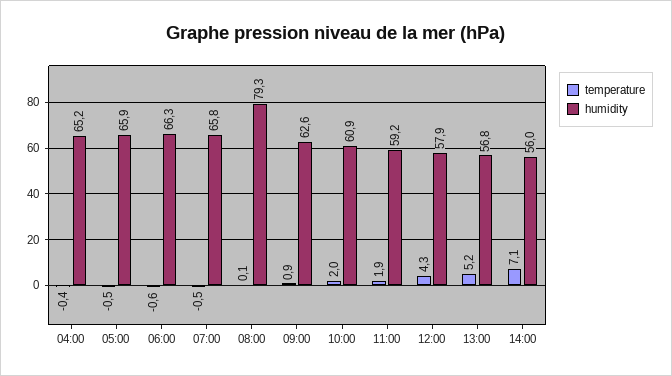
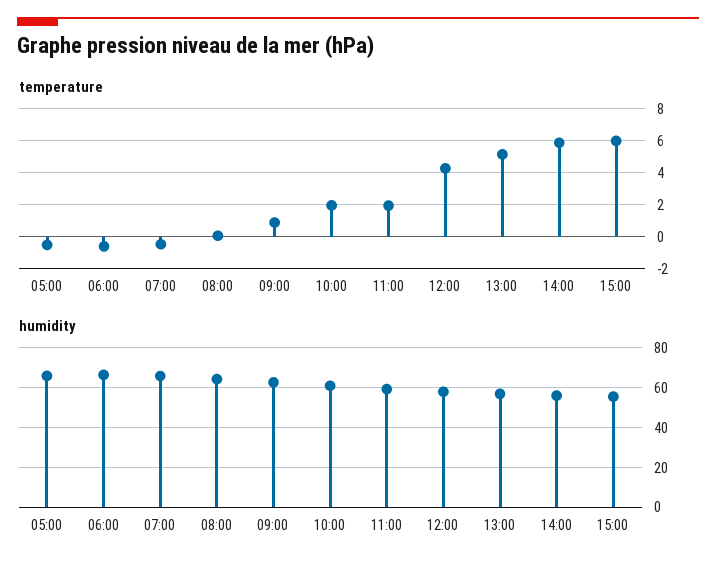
temperature, 04:00: -0.4 -> none
humidity, 04:00: 65.2 -> none
humidity, 08:00: 79.3 -> 65
temperature, 14:00: 7.1 -> 6
temperature, 15:00: none -> 6
humidity, 15:00: none -> 55

